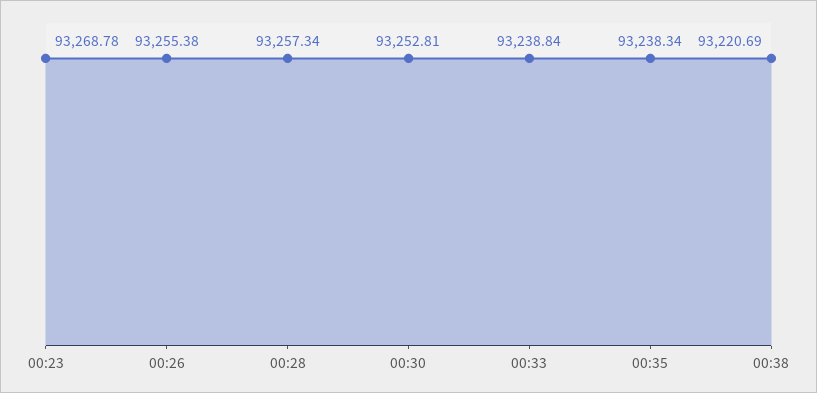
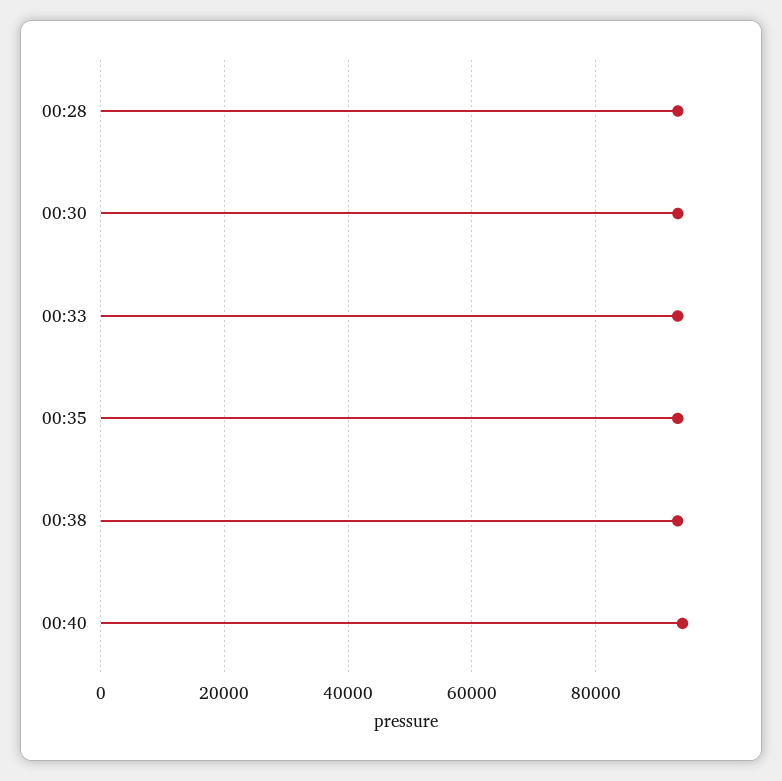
00:23: 93268.78 -> none
00:26: 93255.38 -> none
00:40: none -> 94000

